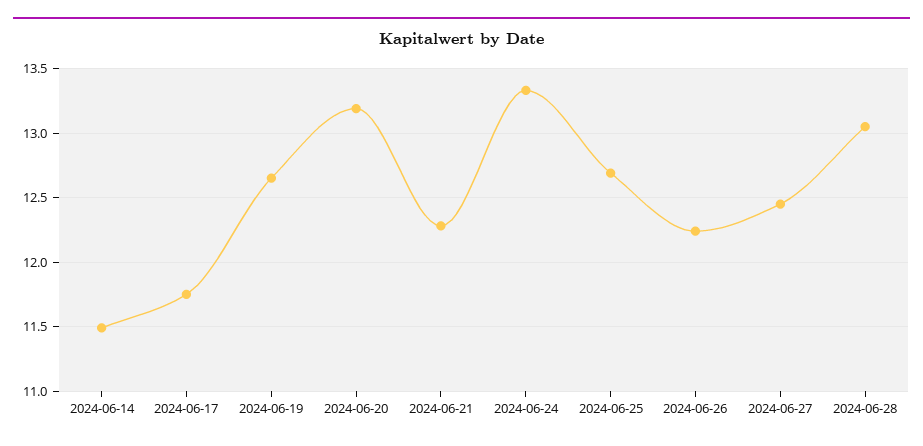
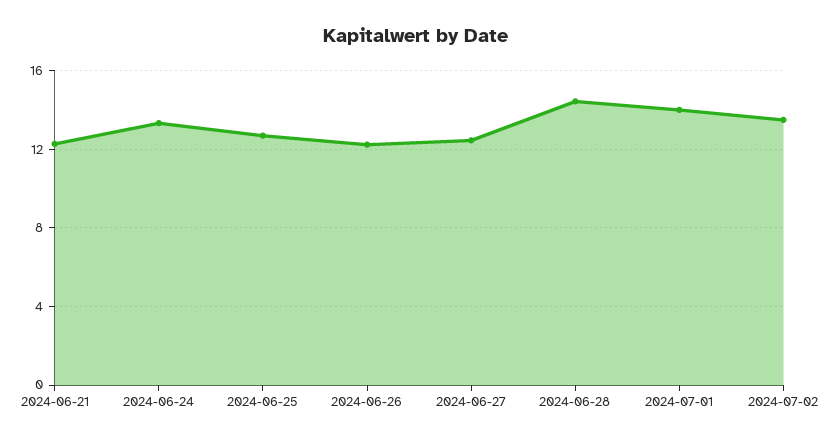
2024-06-14: 11.5 -> none
2024-06-17: 11.75 -> none
2024-06-19: 12.65 -> none
2024-06-20: 13.2 -> none
2024-06-28: 13.05 -> 14.5
2024-07-01: none -> 14
2024-07-02: none -> 13.5

